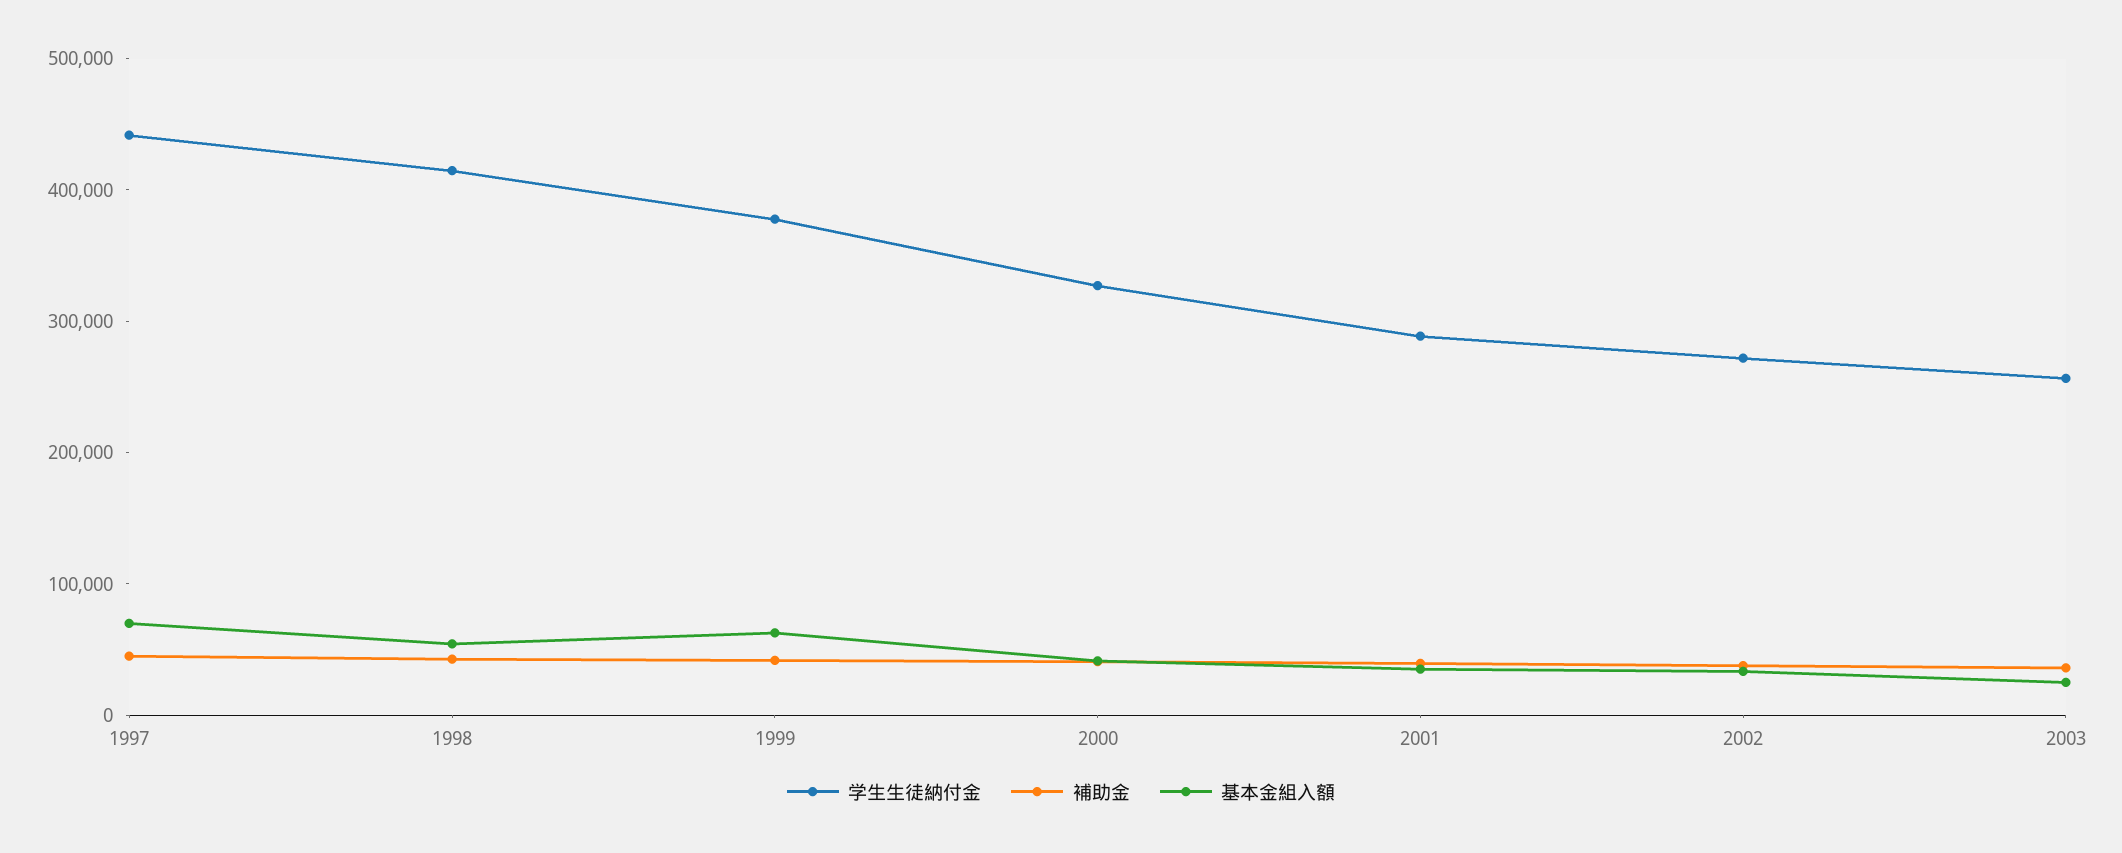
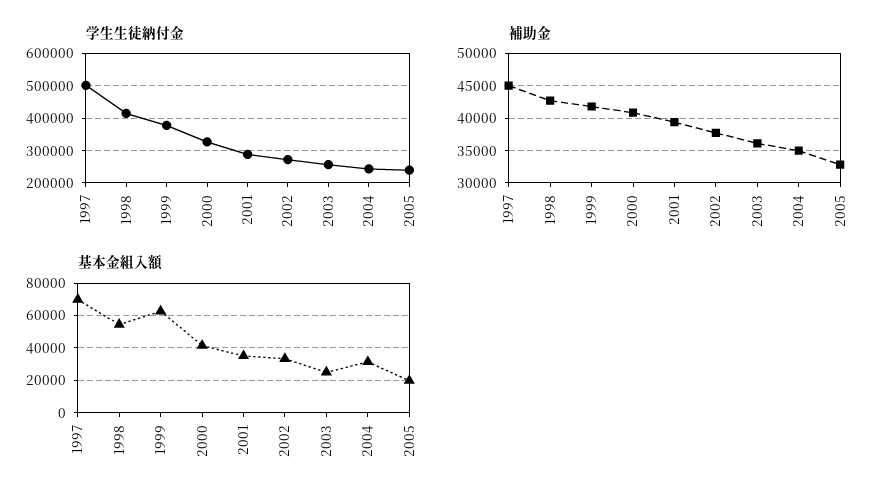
学生生徒納付金, 1997: 440000 -> 500000
学生生徒納付金, 2004: none -> 240000
学生生徒納付金, 2005: none -> 240000
補助金, 2004: none -> 35000
補助金, 2005: none -> 33000
基本金組入額, 2004: none -> 30000
基本金組入額, 2005: none -> 20000

